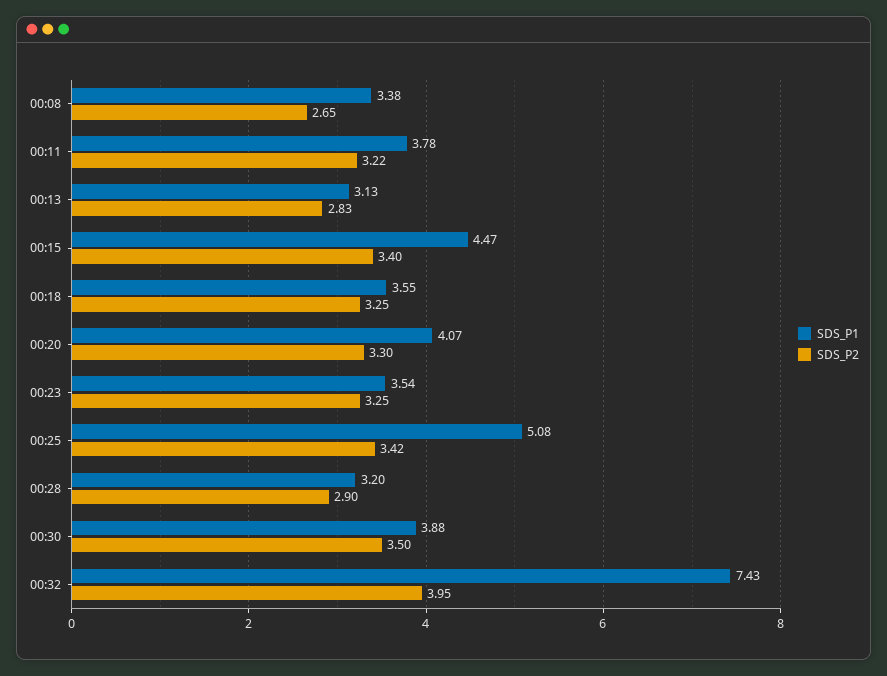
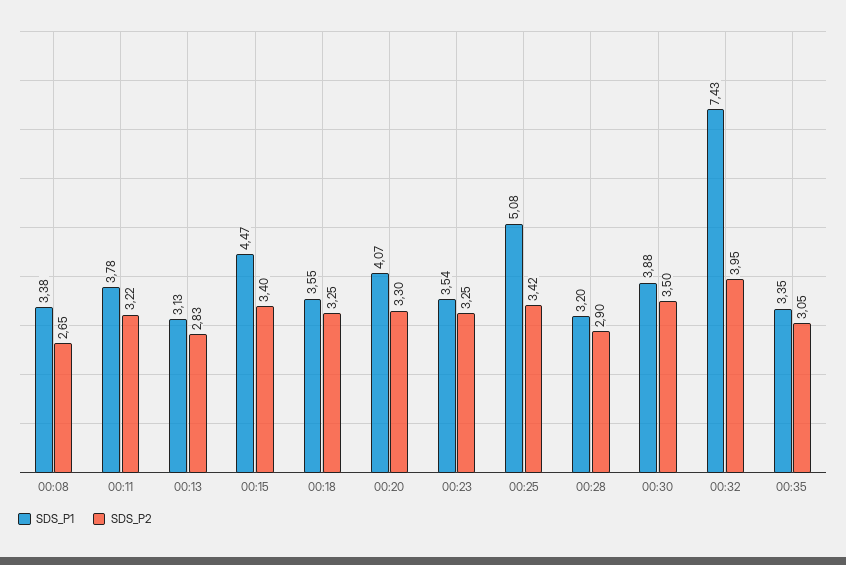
SDS_P1, 00:35: none -> 3.35
SDS_P2, 00:35: none -> 3.05

